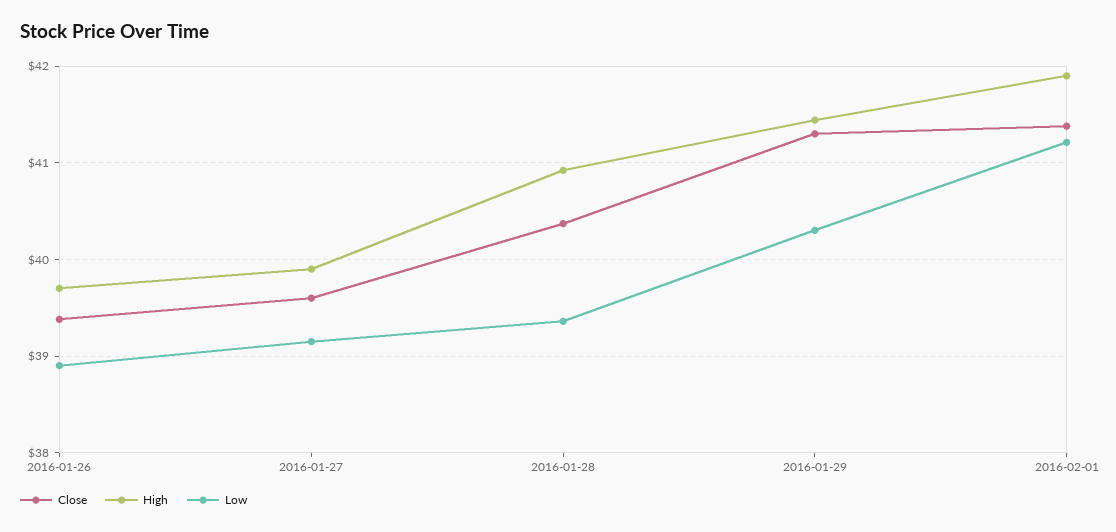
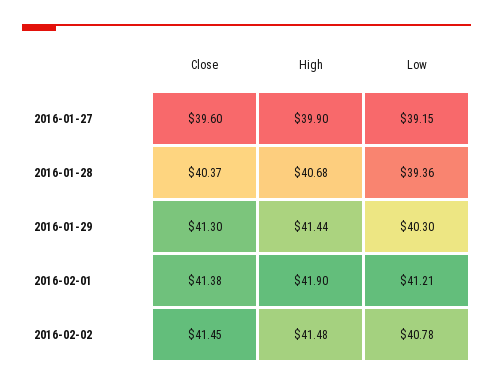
Close, 2016-01-26: 39.4 -> none
High, 2016-01-26: 39.7 -> none
Low, 2016-01-26: 38.9 -> none
High, 2016-01-28: 40.9 -> 40.68
Close, 2016-02-02: none -> 41.45
High, 2016-02-02: none -> 41.48
Low, 2016-02-02: none -> 40.78

